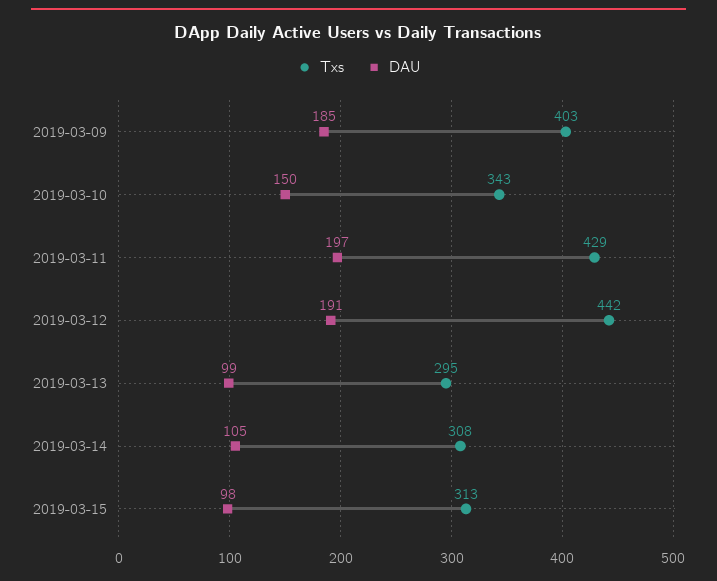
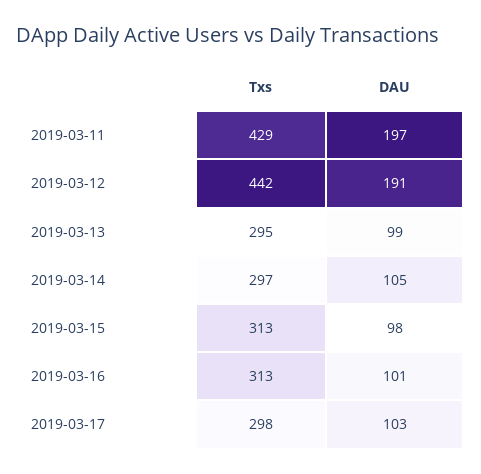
Txs, 2019-03-09: 403 -> none
DAU, 2019-03-09: 185 -> none
Txs, 2019-03-10: 343 -> none
DAU, 2019-03-10: 150 -> none
Txs, 2019-03-14: 308 -> 297
Txs, 2019-03-16: none -> 313
DAU, 2019-03-16: none -> 101
Txs, 2019-03-17: none -> 298
DAU, 2019-03-17: none -> 103

